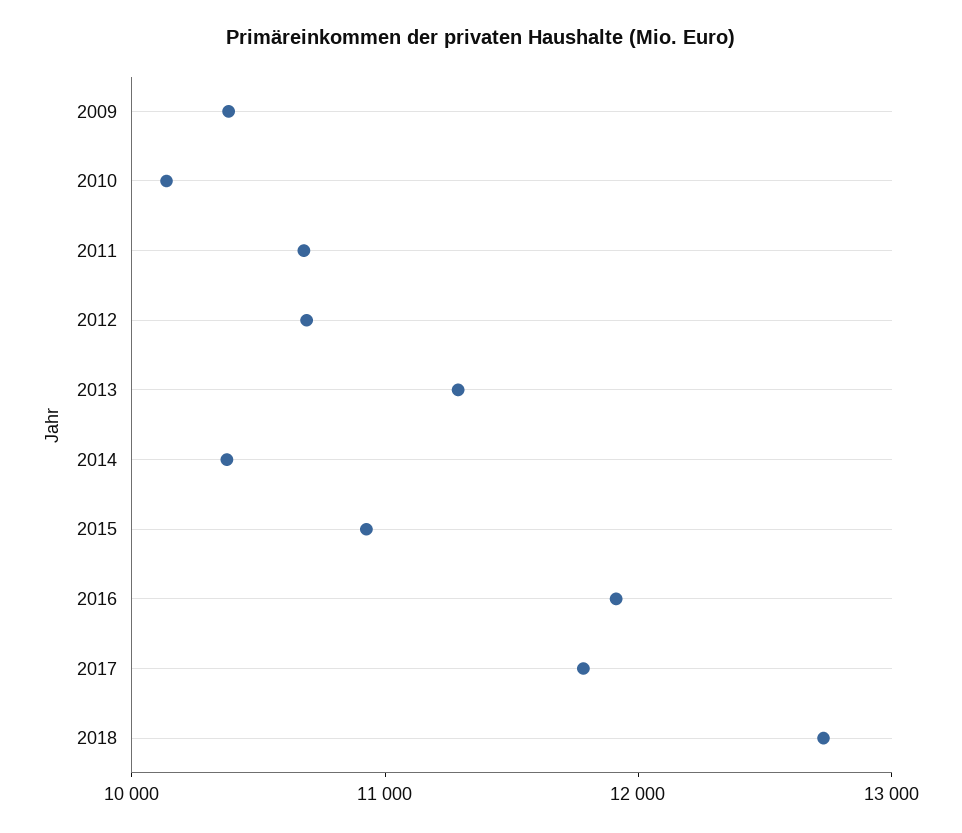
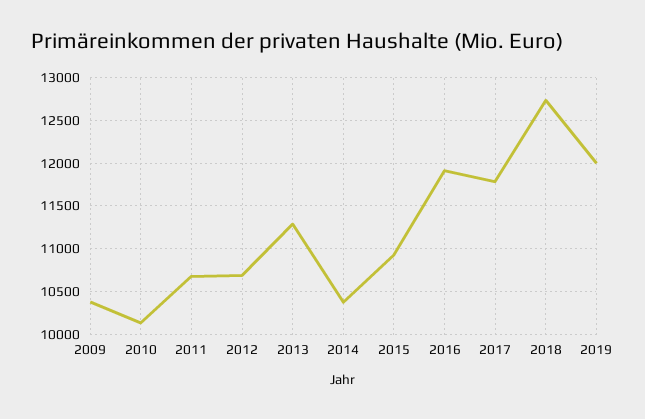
2019: none -> 12000

